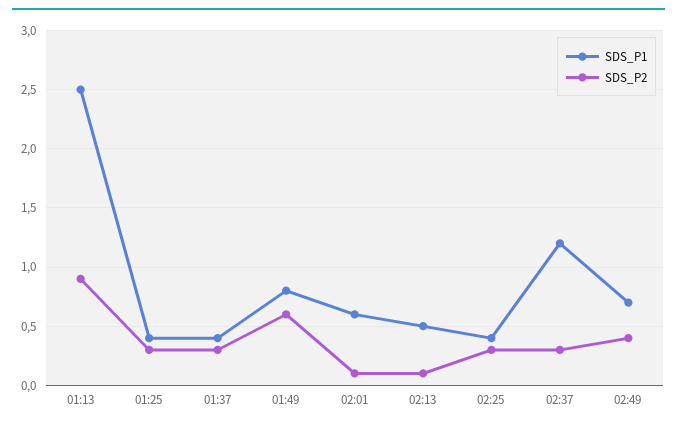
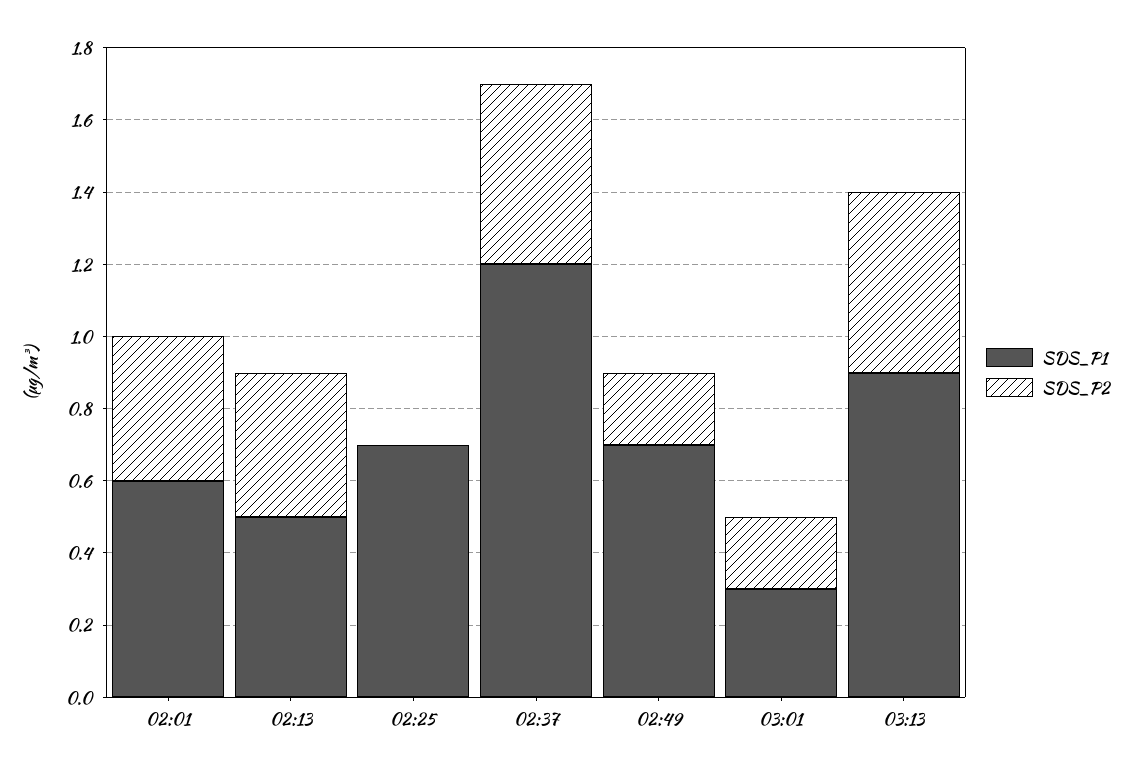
SDS_P1, 01:13: 2.5 -> none
SDS_P2, 01:13: 0.9 -> none
SDS_P1, 01:25: 0.4 -> none
SDS_P2, 01:25: 0.3 -> none
SDS_P1, 01:37: 0.4 -> none
SDS_P2, 01:37: 0.3 -> none
SDS_P1, 01:49: 0.8 -> none
SDS_P2, 01:49: 0.6 -> none
SDS_P2, 02:01: 0.1 -> 0.4
SDS_P2, 02:13: 0.1 -> 0.4
SDS_P1, 02:25: 0.4 -> 0.7
SDS_P2, 02:25: 0.3 -> 0
SDS_P2, 02:37: 0.3 -> 0.5
SDS_P2, 02:49: 0.4 -> 0.2
SDS_P1, 03:01: none -> 0.3
SDS_P2, 03:01: none -> 0.2
SDS_P1, 03:13: none -> 0.9
SDS_P2, 03:13: none -> 0.5

